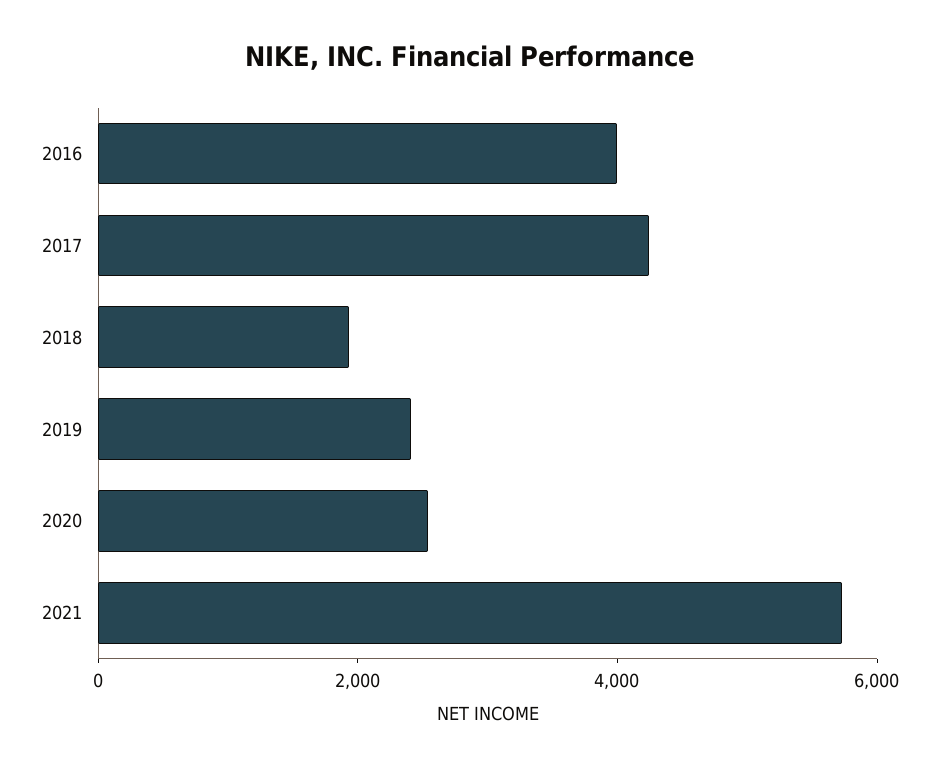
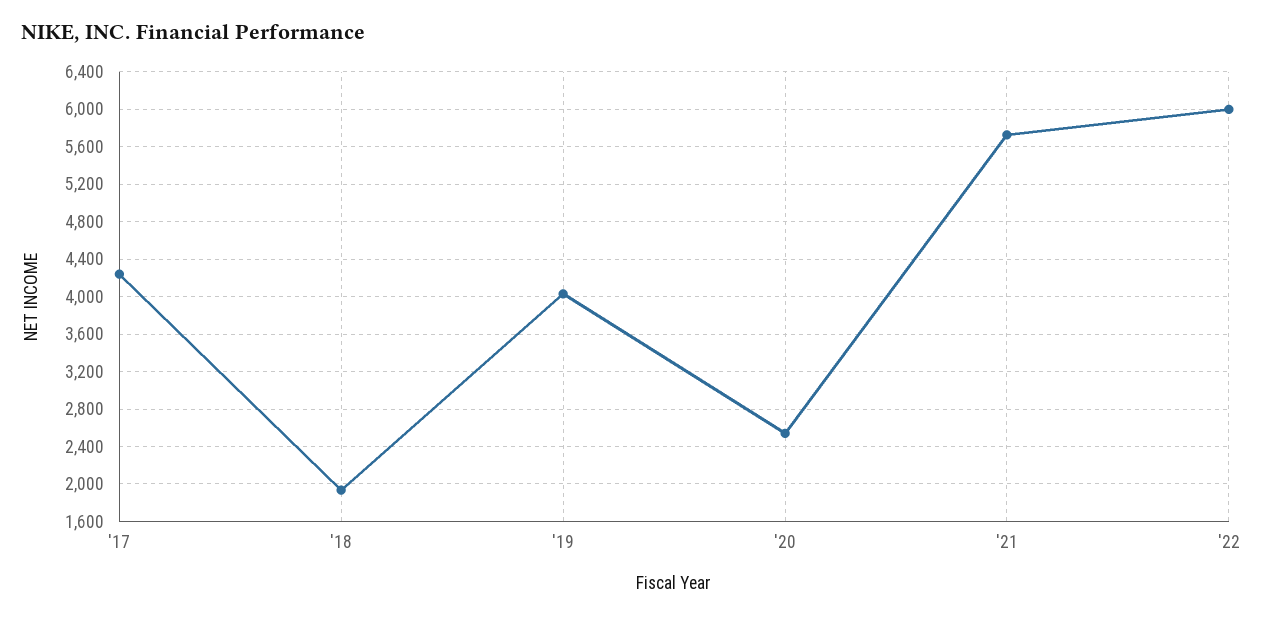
2016: 4000 -> none
2019: 2500 -> 4000
'22: none -> 6000

